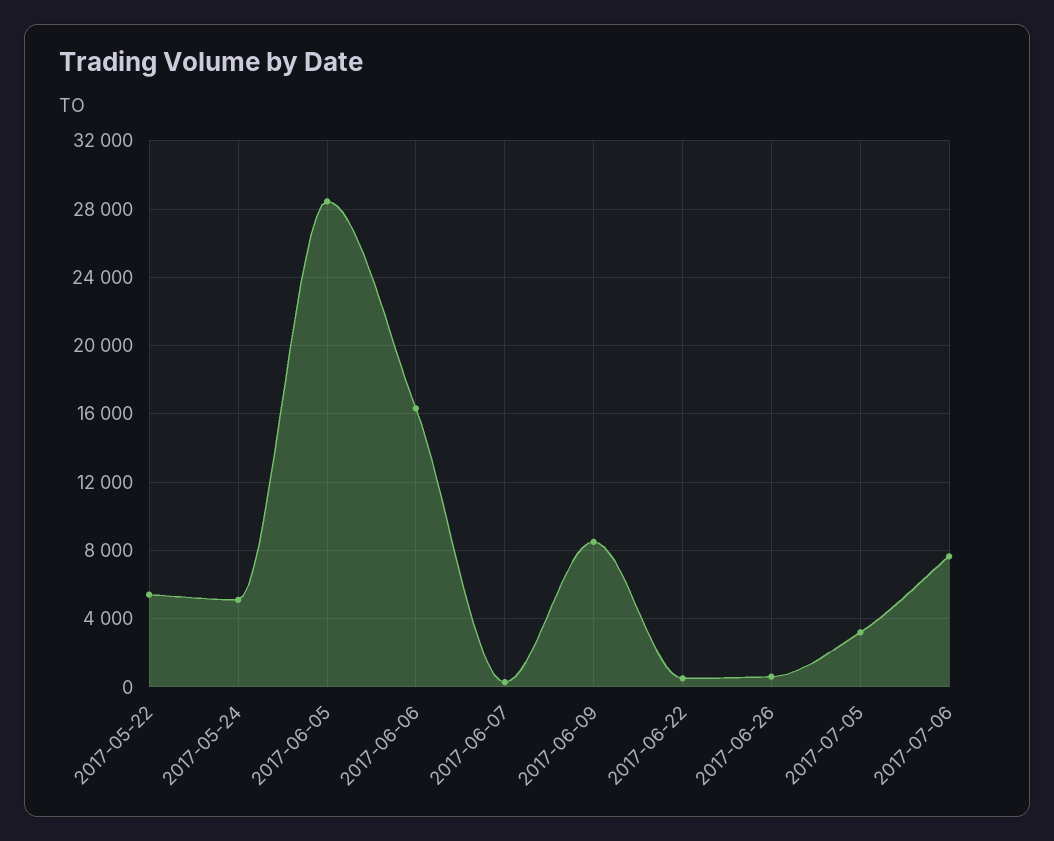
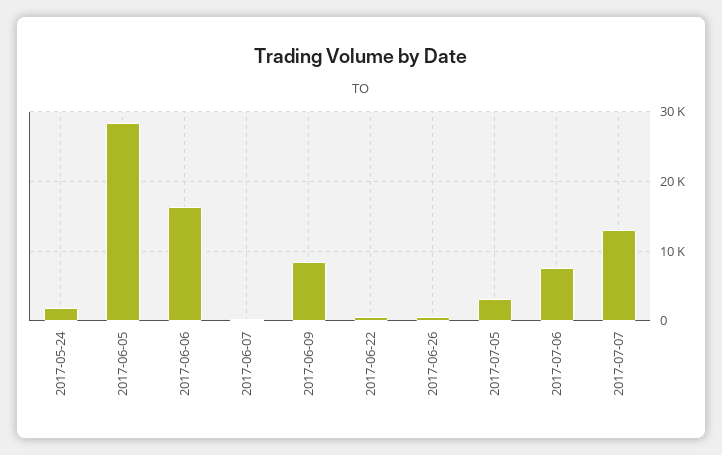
2017-05-22: 5500 -> none
2017-05-24: 5000 -> 2000
2017-07-07: none -> 13000

